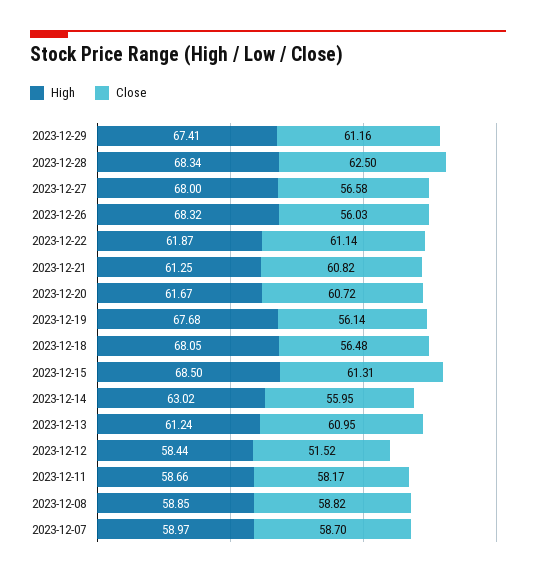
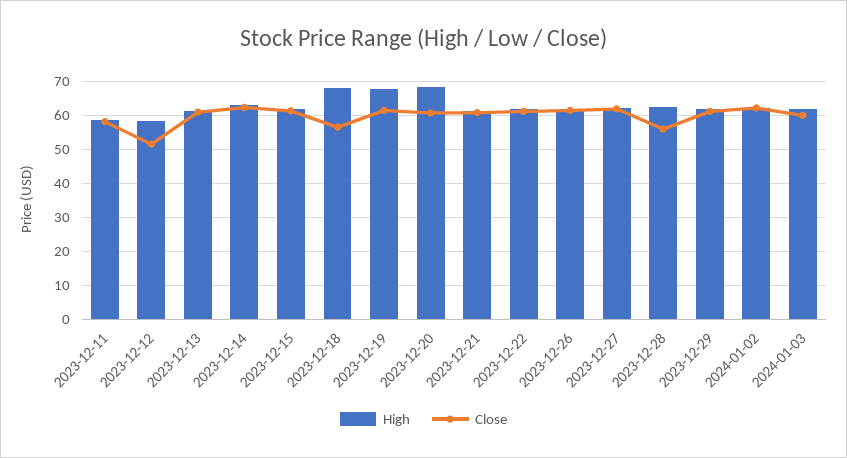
High, 2023-12-29: 67.41 -> 62
High, 2023-12-28: 68.34 -> 62
Close, 2023-12-28: 62.5 -> 56
High, 2023-12-27: 68 -> 62
Close, 2023-12-27: 56.58 -> 62
High, 2023-12-26: 68.32 -> 62
Close, 2023-12-26: 56.03 -> 62
High, 2023-12-20: 61.67 -> 68
Close, 2023-12-19: 56.14 -> 62
High, 2023-12-15: 68.5 -> 62
Close, 2023-12-14: 55.95 -> 62
High, 2023-12-08: 58.85 -> none
Close, 2023-12-08: 58.82 -> none
High, 2023-12-07: 58.97 -> none
Close, 2023-12-07: 58.7 -> none
High, 2024-01-02: none -> 62
Close, 2024-01-02: none -> 62
High, 2024-01-03: none -> 62
Close, 2024-01-03: none -> 60

